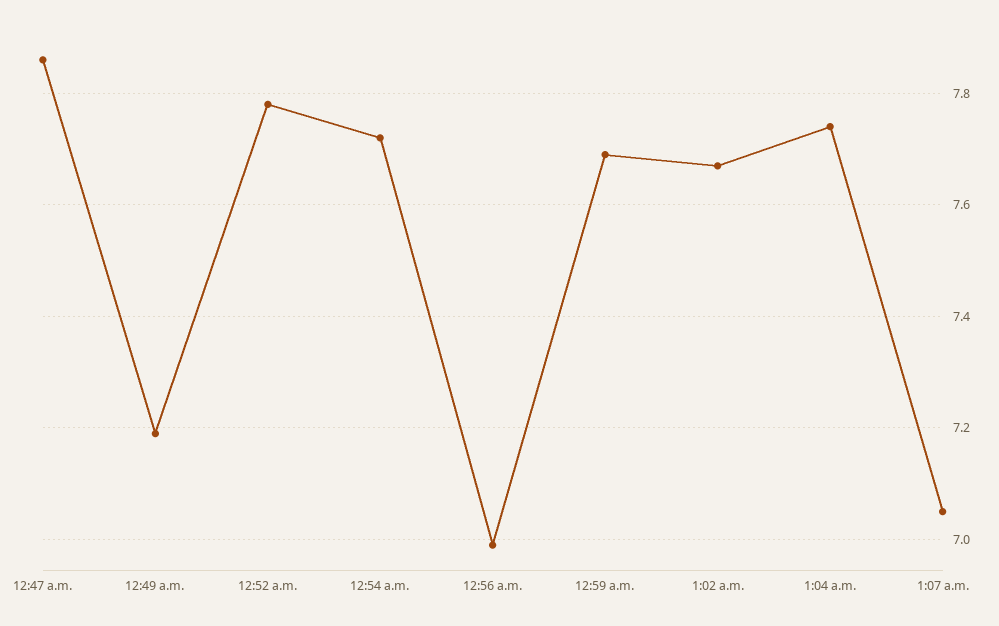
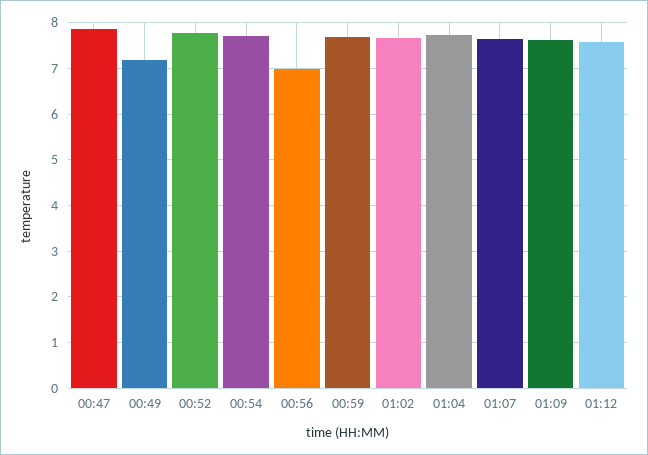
1:07 a.m.: 7.05 -> 7.6
01:09: none -> 7.6
01:12: none -> 7.6

